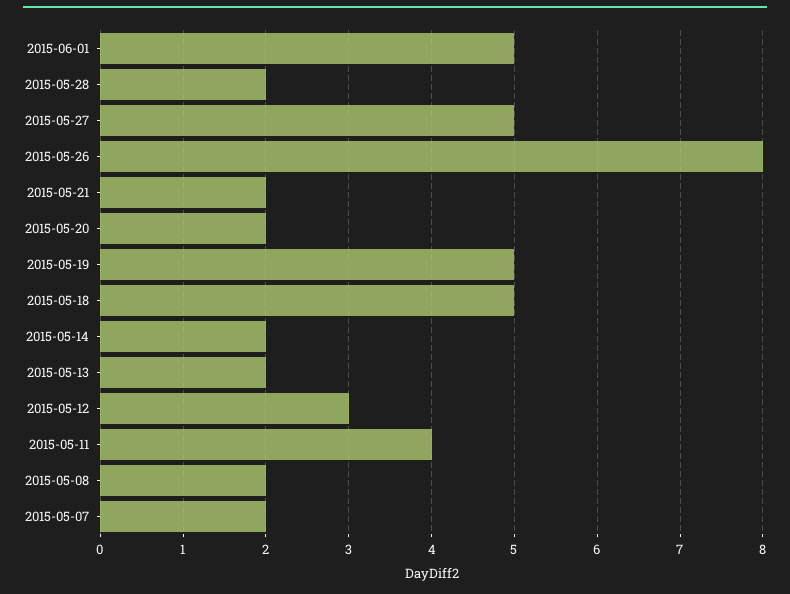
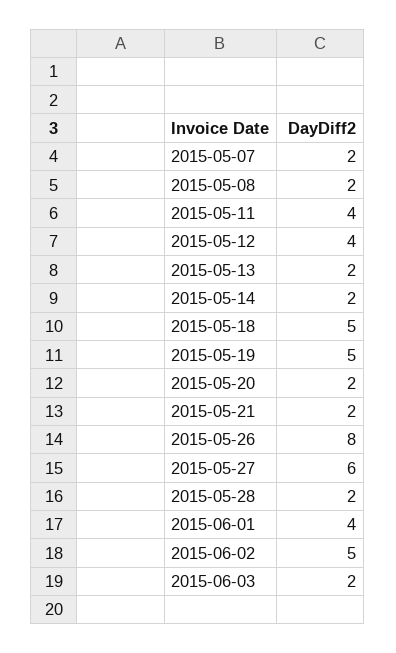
2015-06-01: 5 -> 4
2015-05-27: 5 -> 6
2015-05-12: 3 -> 4
2015-06-02: none -> 5
2015-06-03: none -> 2

